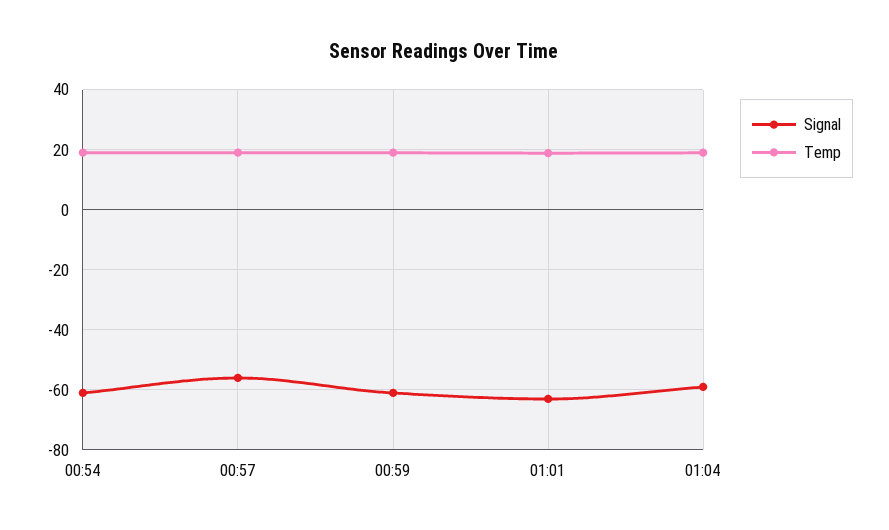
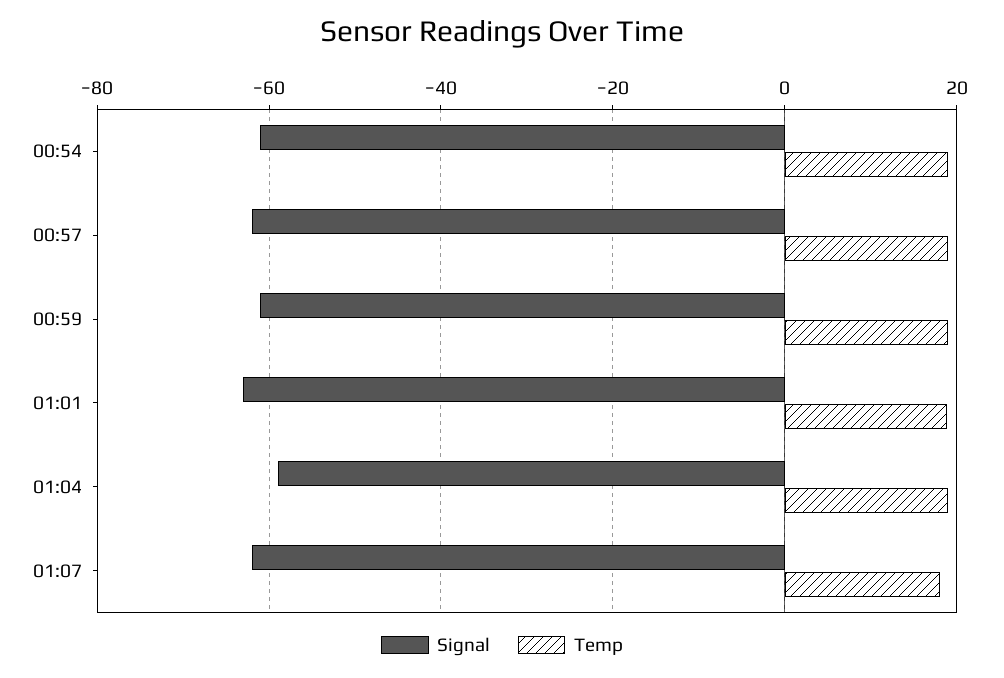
Signal, 00:57: -56 -> -62
Signal, 01:07: none -> -62
Temp, 01:07: none -> 18

